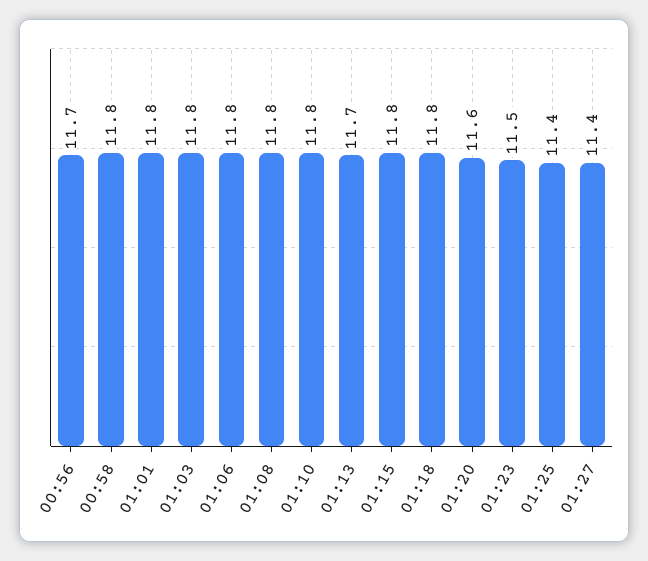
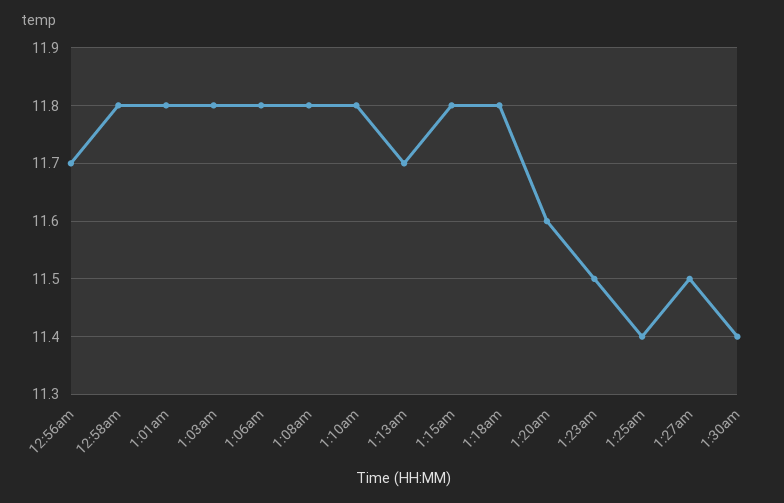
01:27: 11.4 -> 11.5
1:30am: none -> 11.4

